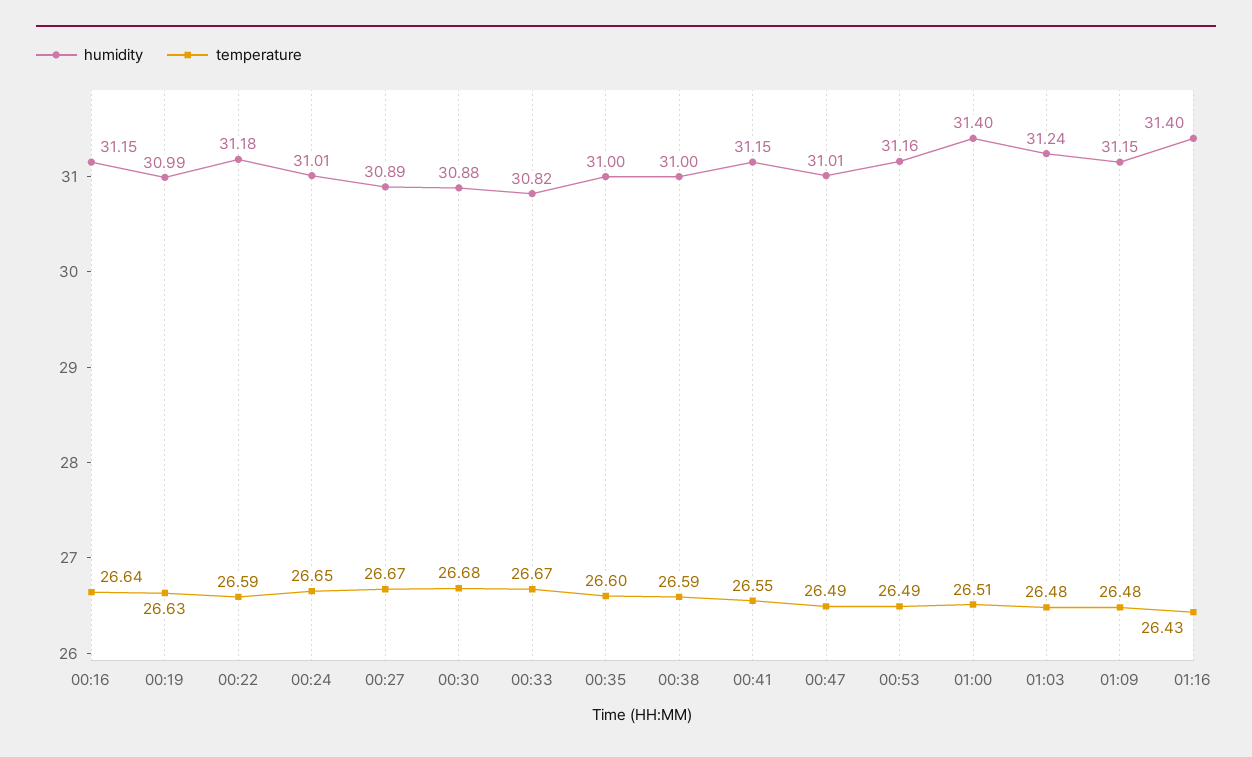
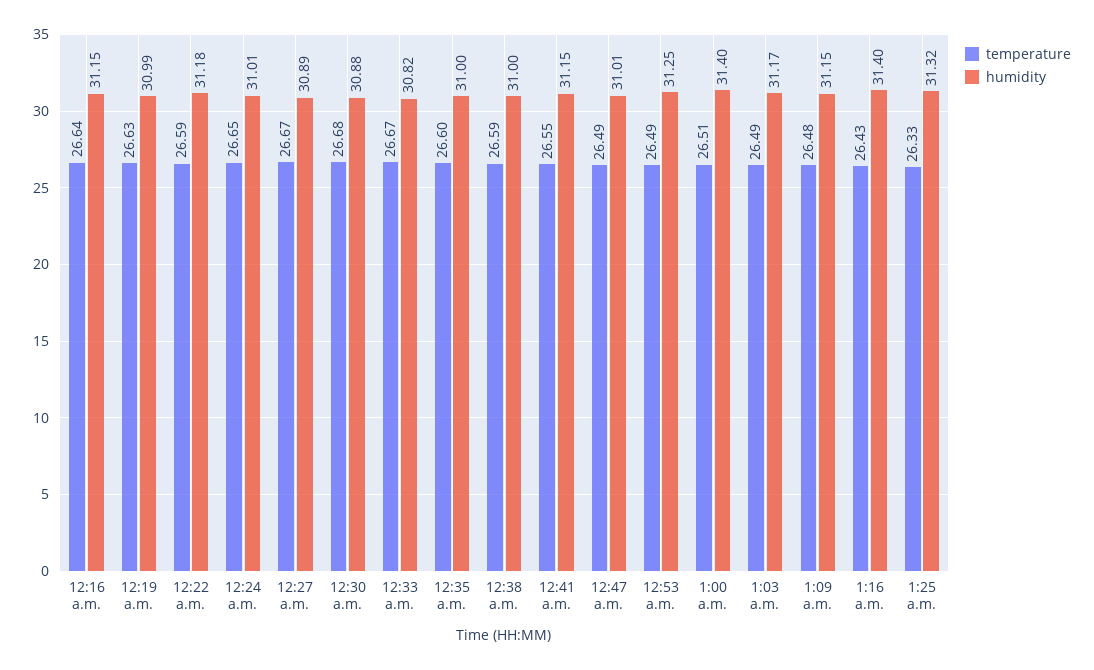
humidity, 00:53: 31.16 -> 31.25
humidity, 01:03: 31.24 -> 31.17
temperature, 01:03: 26.48 -> 26.49
temperature, 1:25 a.m.: none -> 26.33
humidity, 1:25 a.m.: none -> 31.32

